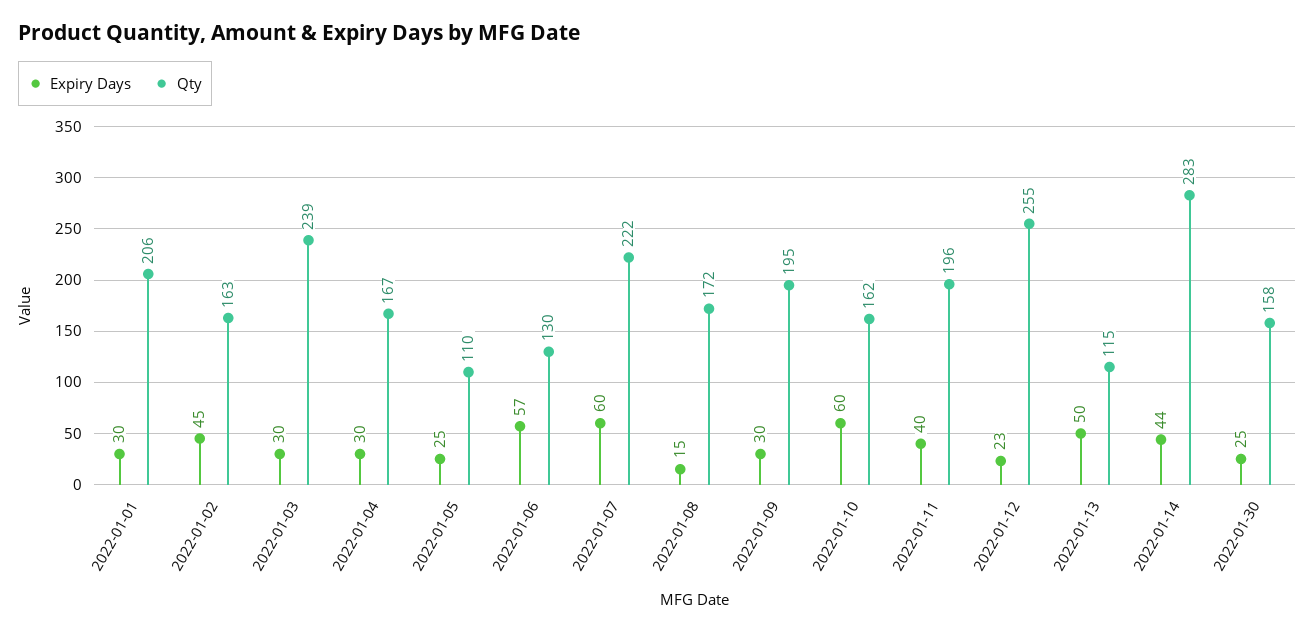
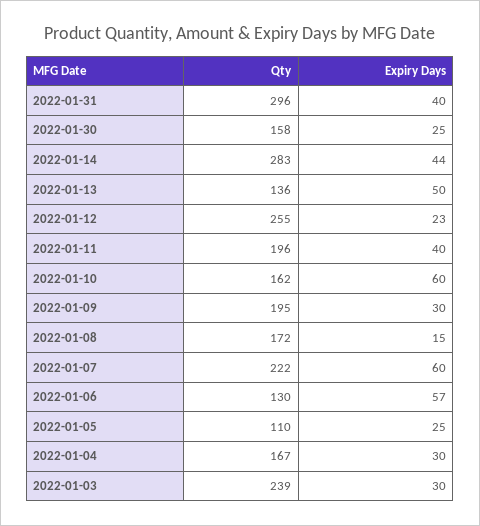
Expiry Days, 2022-01-01: 30 -> none
Qty, 2022-01-01: 206 -> none
Expiry Days, 2022-01-02: 45 -> none
Qty, 2022-01-02: 163 -> none
Qty, 2022-01-13: 115 -> 136
Qty, 2022-01-31: none -> 296
Expiry Days, 2022-01-31: none -> 40

